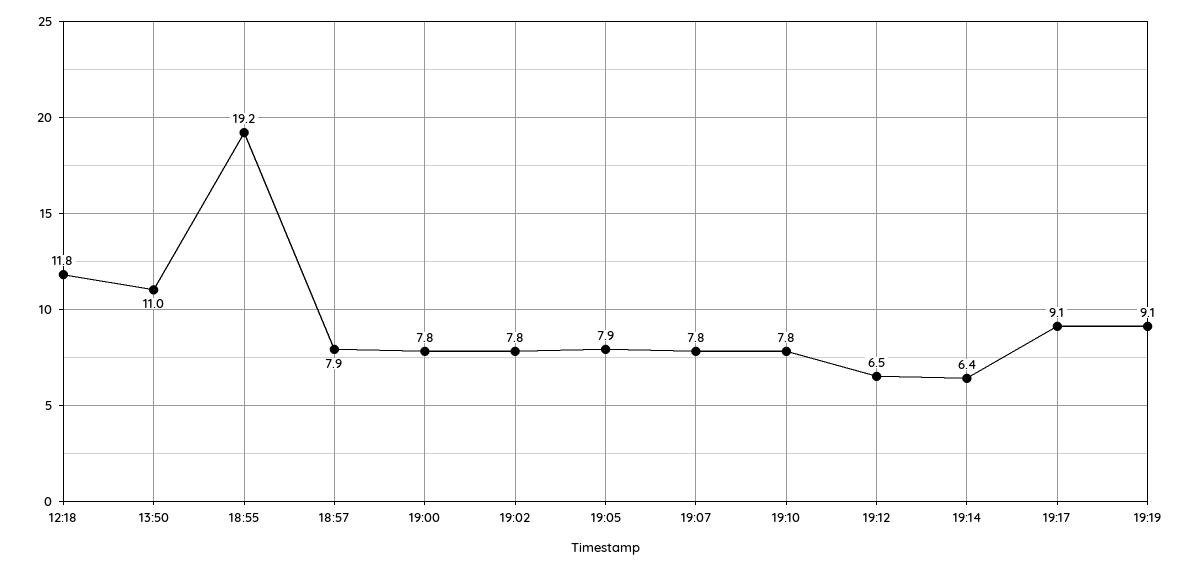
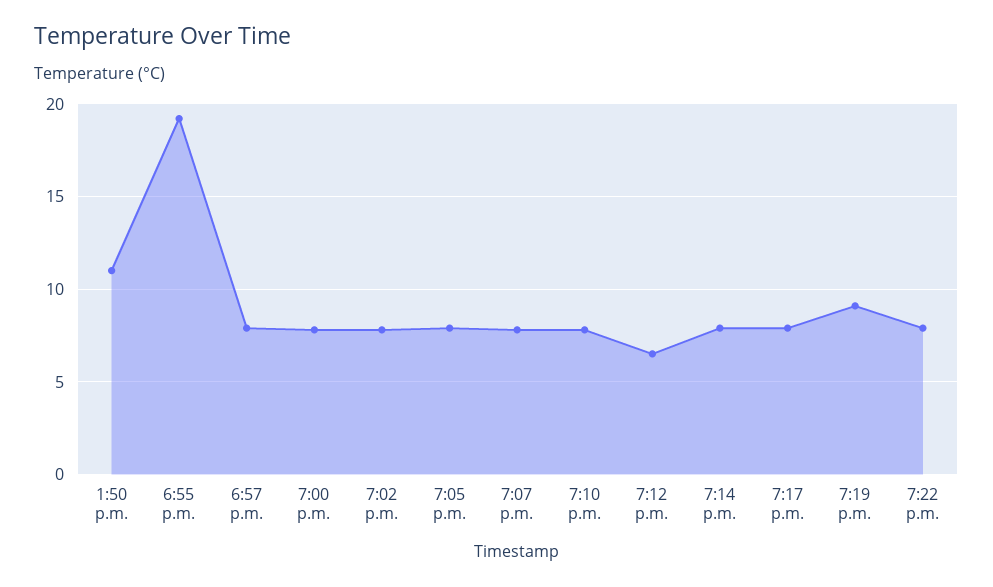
12:18: 11.8 -> none
19:14: 6.4 -> 8
19:17: 9.1 -> 8
7:22 p.m.: none -> 8

